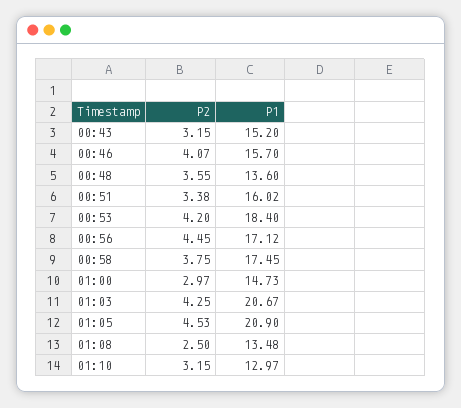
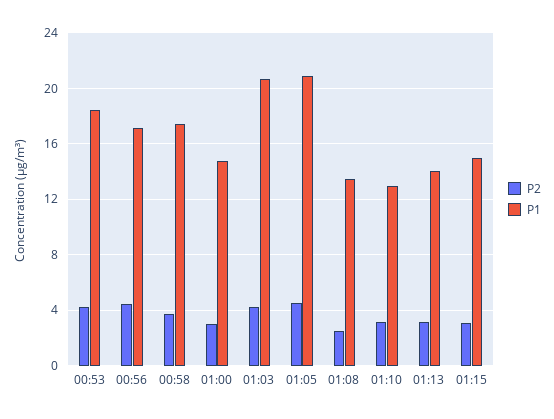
P2, 00:43: 3.15 -> none
P1, 00:43: 15.2 -> none
P2, 00:46: 4.07 -> none
P1, 00:46: 15.7 -> none
P2, 00:48: 3.55 -> none
P1, 00:48: 13.6 -> none
P2, 00:51: 3.38 -> none
P1, 00:51: 16.02 -> none
P2, 01:13: none -> 3
P1, 01:13: none -> 14
P2, 01:15: none -> 3
P1, 01:15: none -> 15

